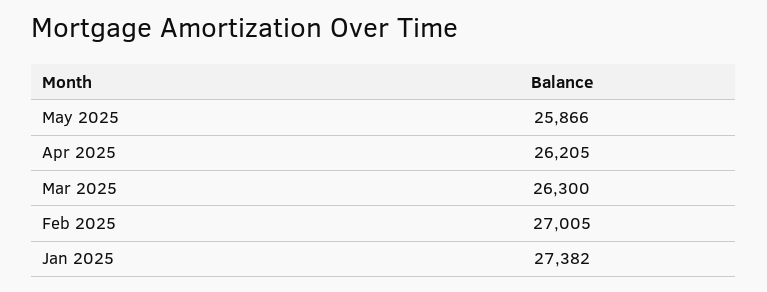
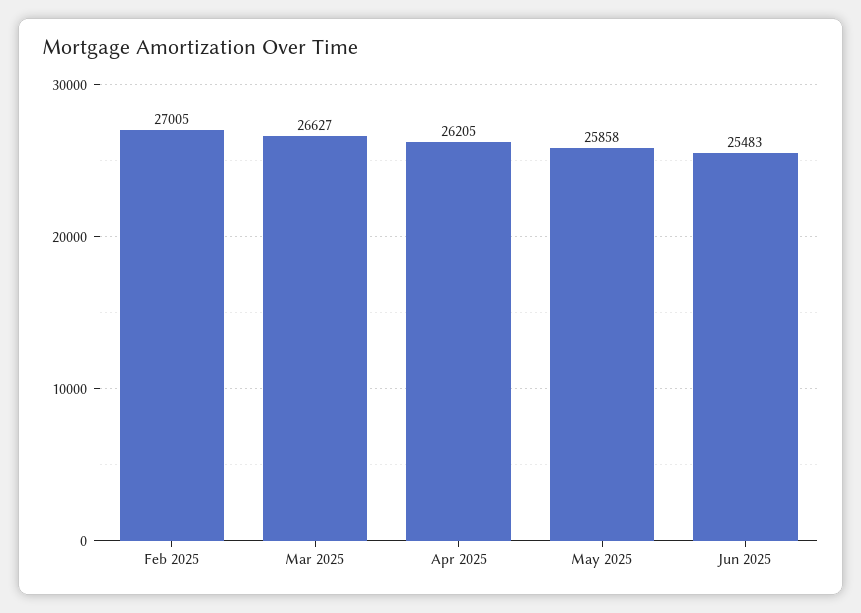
May 2025: 25866 -> 25858
Mar 2025: 26300 -> 26627
Jan 2025: 27382 -> none
Jun 2025: none -> 25483

